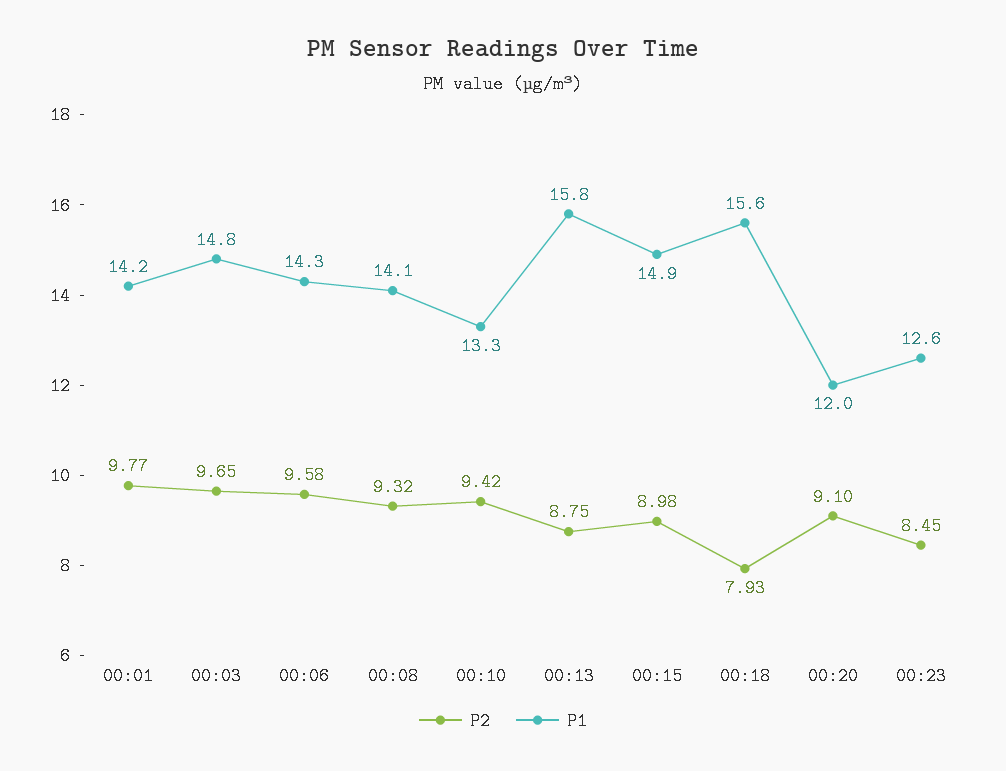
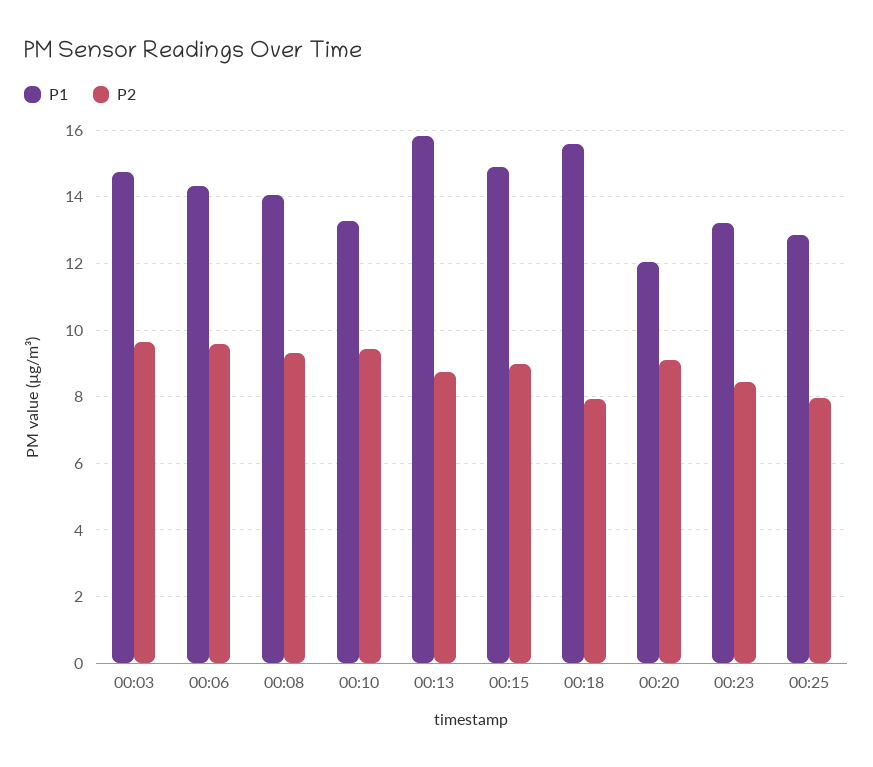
P2, 00:01: 9.77 -> none
P1, 00:01: 14.2 -> none
P1, 00:23: 12.6 -> 13.2
P1, 00:25: none -> 12.8
P2, 00:25: none -> 8

